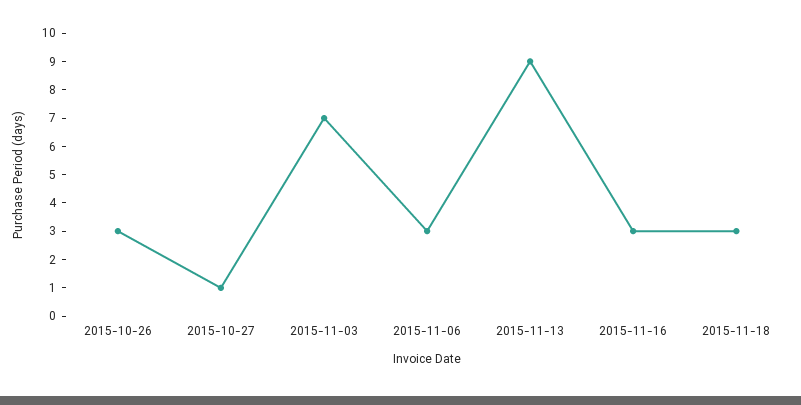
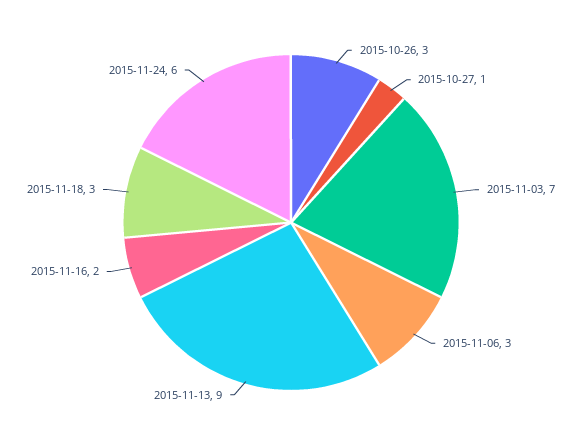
2015-11-16: 3 -> 2
2015-11-24: none -> 6

